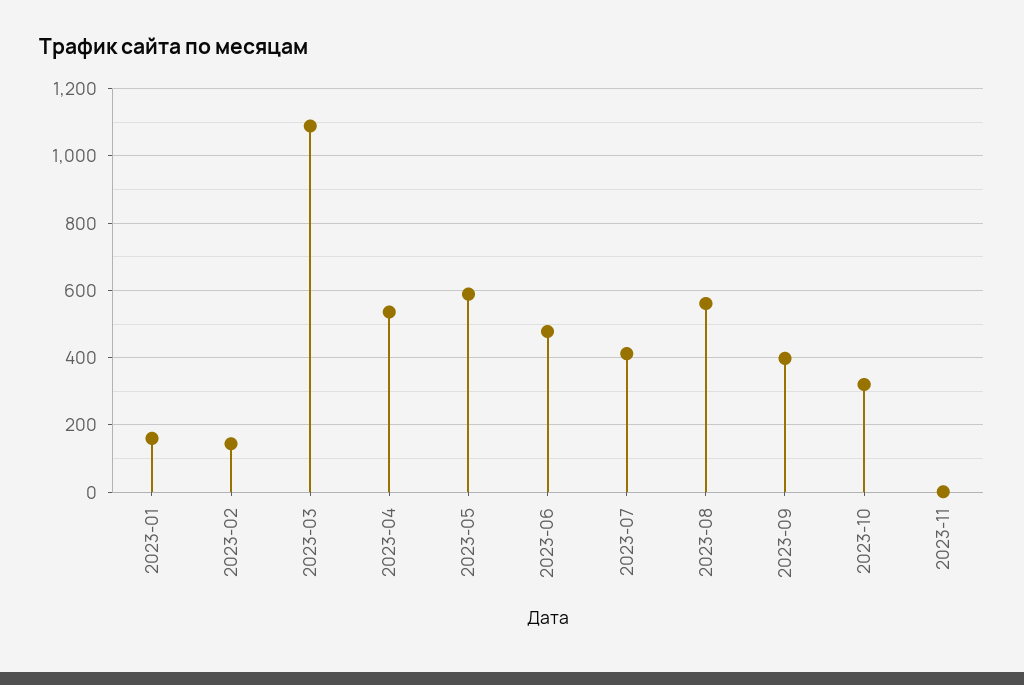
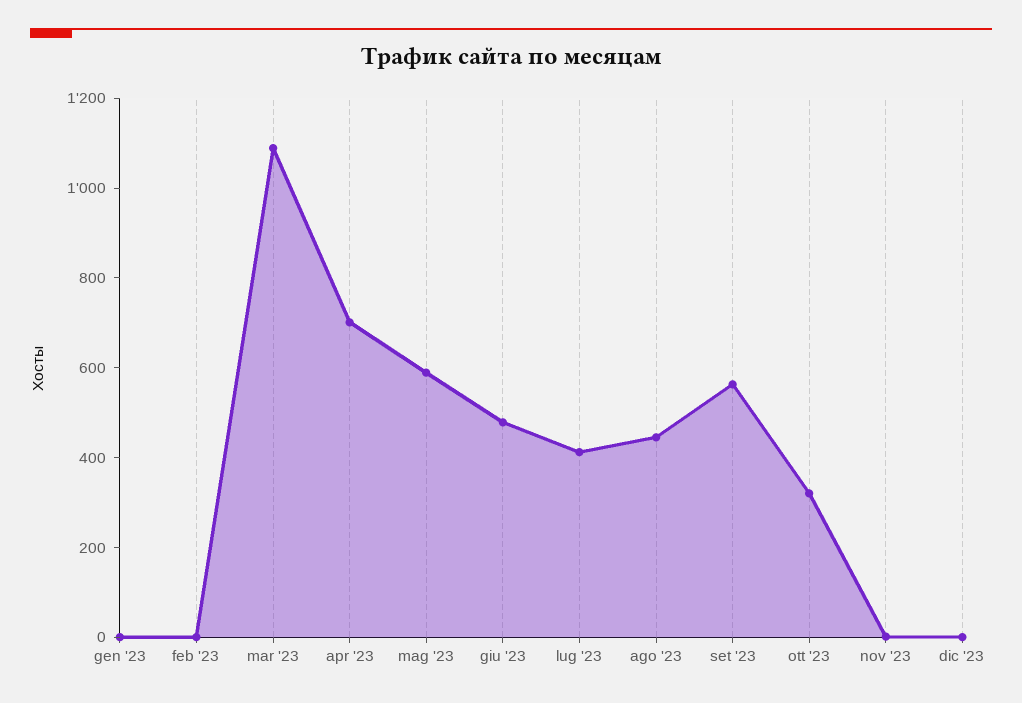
2023-01: 160 -> 0
2023-02: 140 -> 0
2023-04: 540 -> 700
2023-08: 560 -> 450
2023-09: 400 -> 550
dic '23: none -> 0

